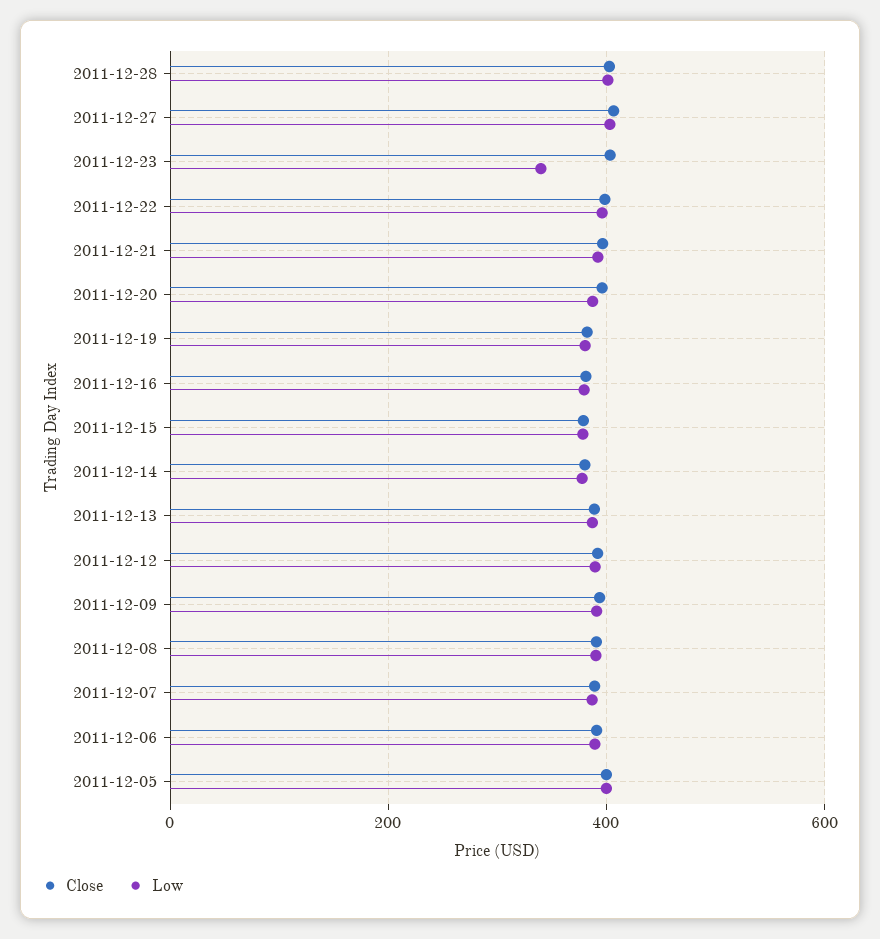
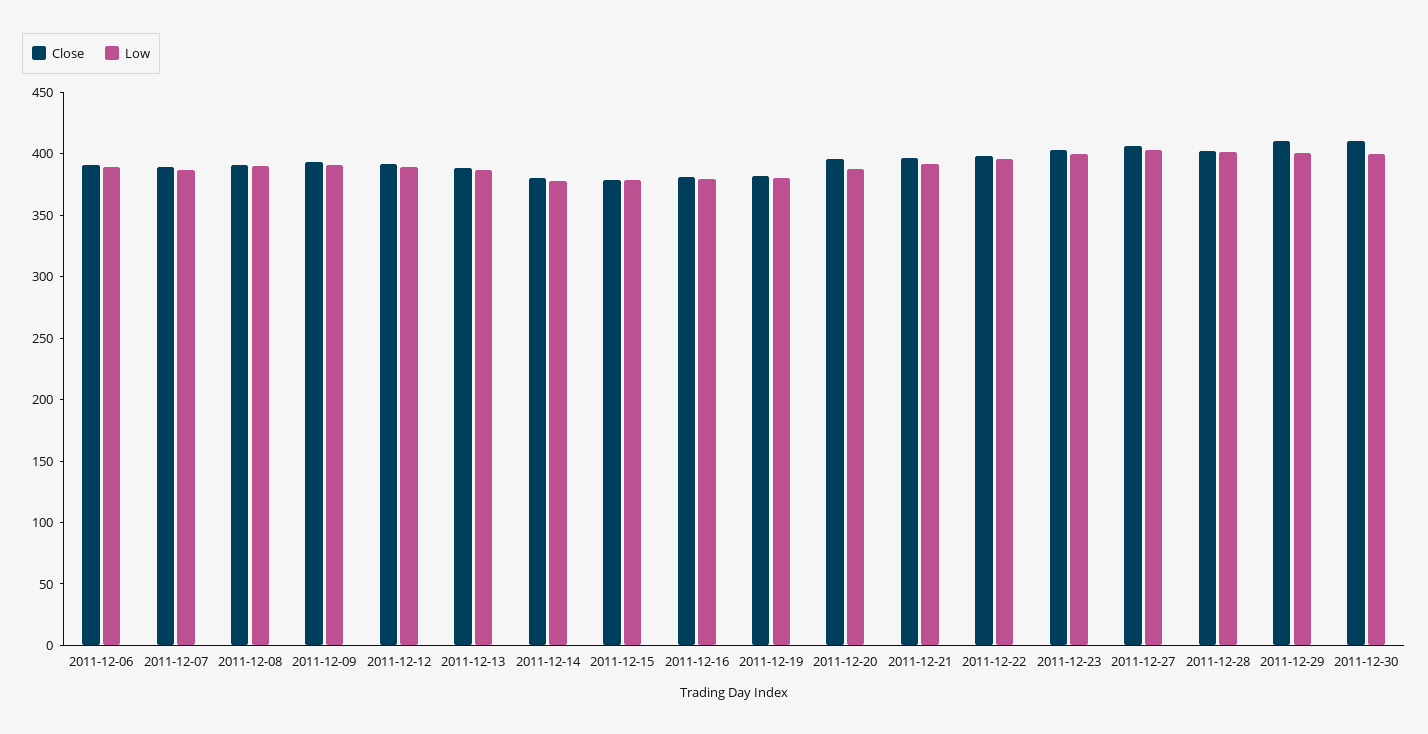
Low, 2011-12-23: 340 -> 400
Close, 2011-12-05: 400 -> none
Low, 2011-12-05: 400 -> none
Close, 2011-12-29: none -> 410
Low, 2011-12-29: none -> 400
Close, 2011-12-30: none -> 410
Low, 2011-12-30: none -> 400

